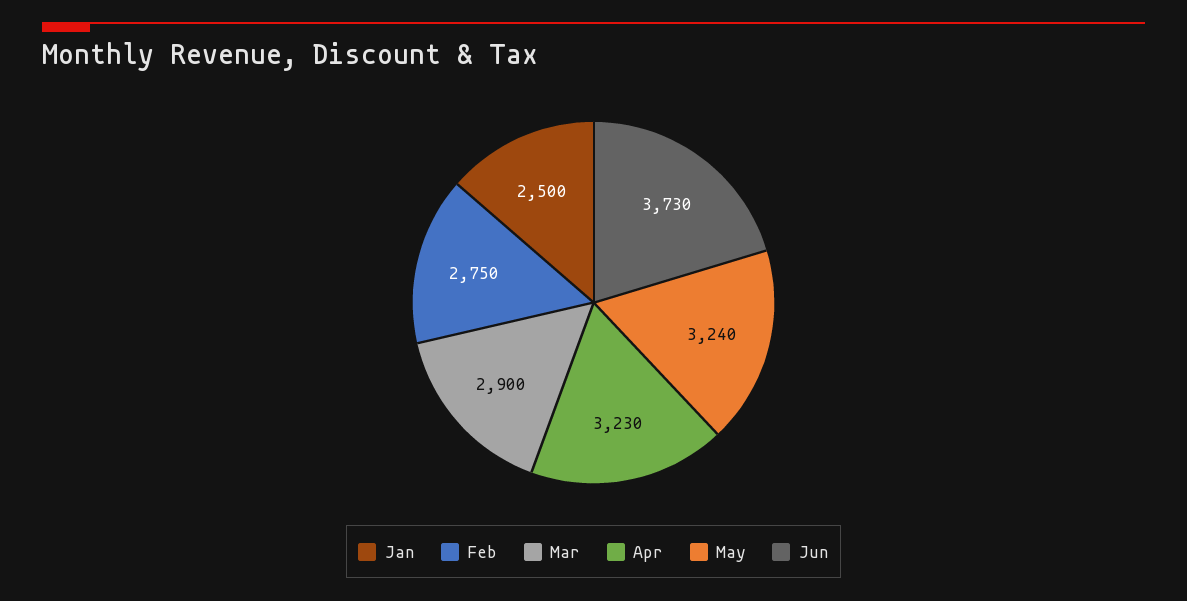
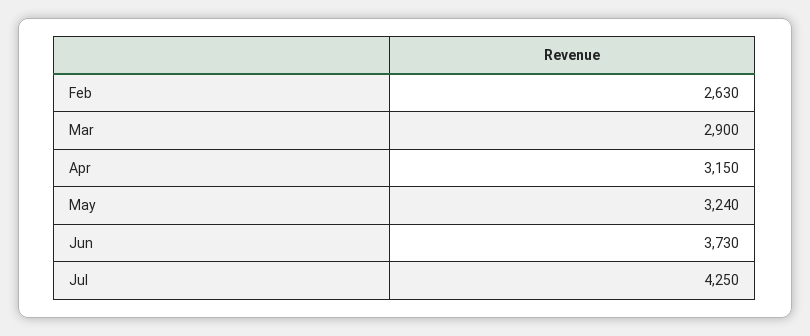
Jan: 2500 -> none
Feb: 2750 -> 2630
Apr: 3230 -> 3150
Jul: none -> 4250

